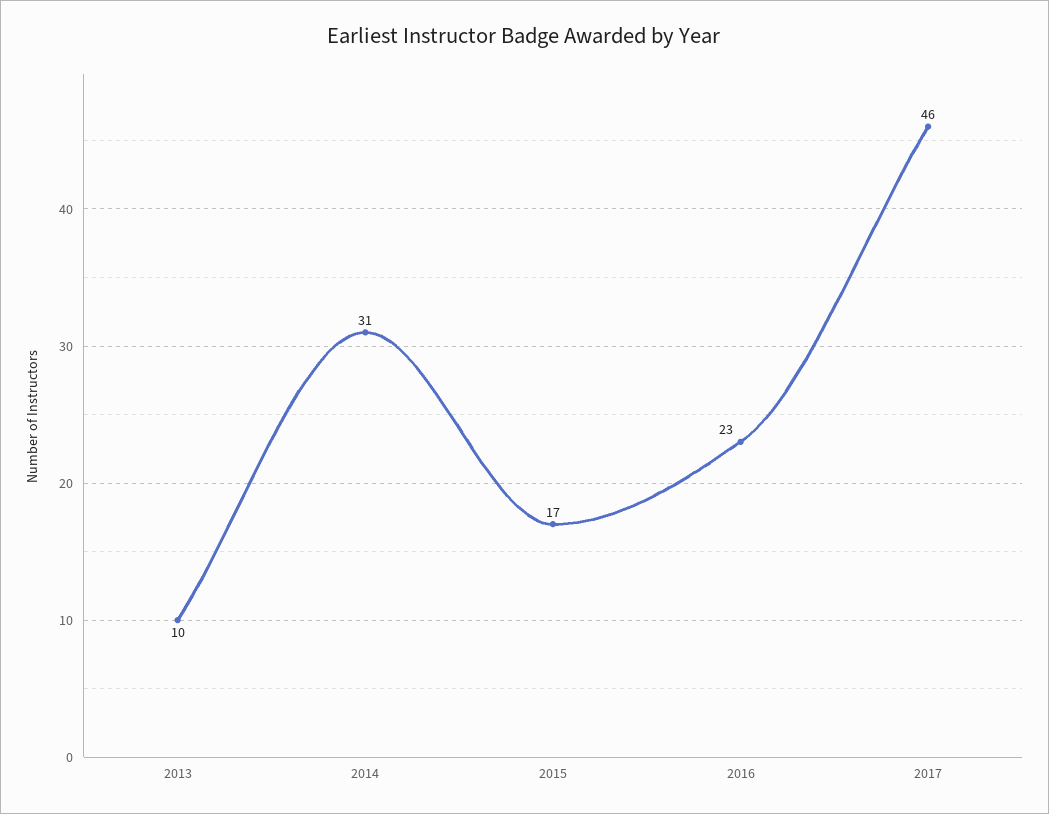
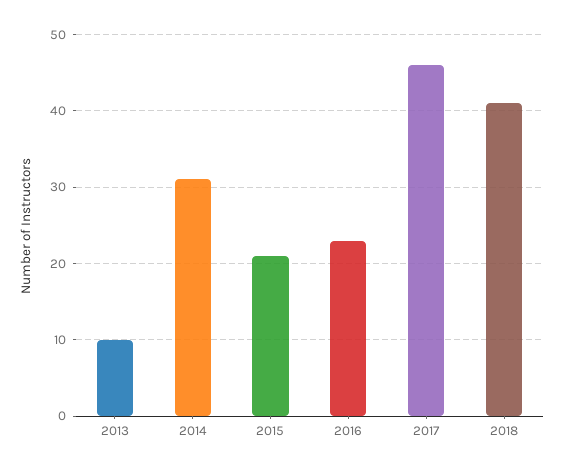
2015: 17 -> 21
2018: none -> 41

